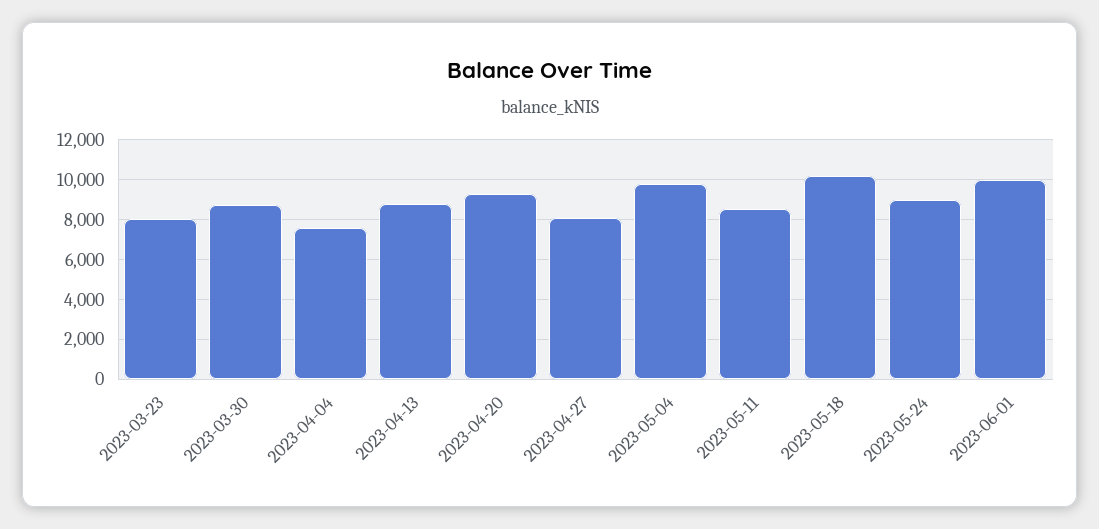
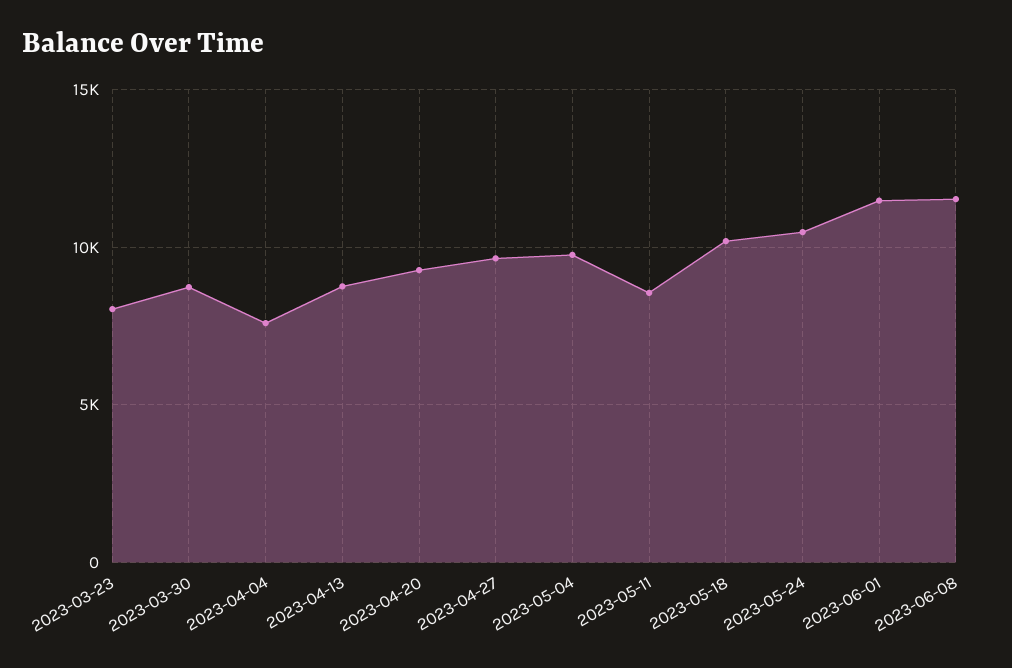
2023-04-27: 8000 -> 9500
2023-05-24: 9000 -> 10500
2023-06-01: 10000 -> 11500
2023-06-08: none -> 11500

